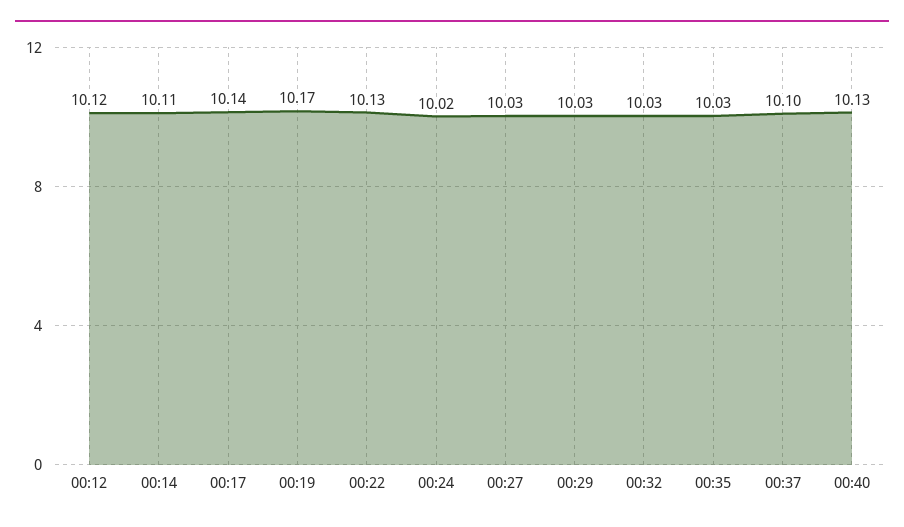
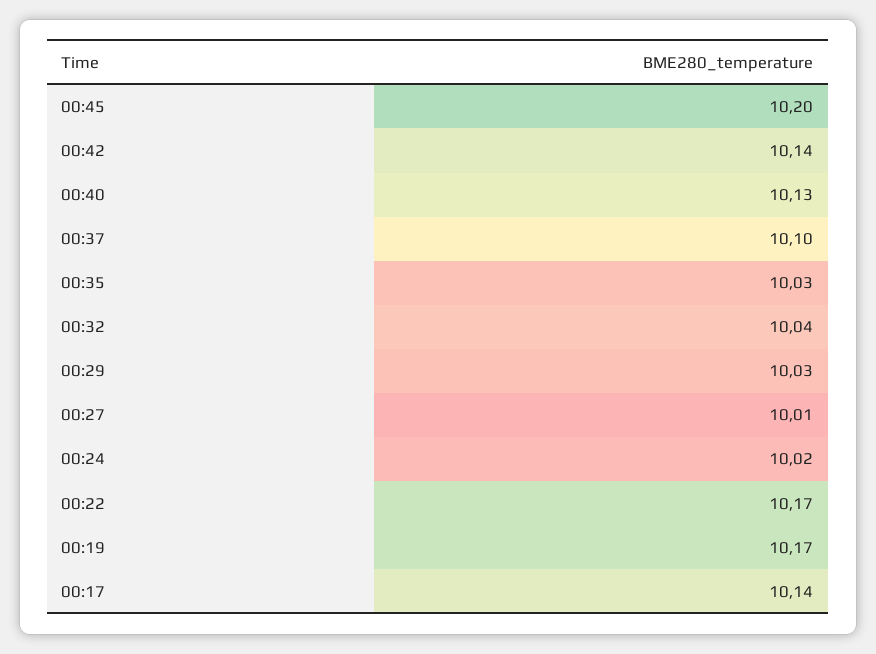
00:12: 10.12 -> none
00:14: 10.11 -> none
00:22: 10.13 -> 10.17
00:27: 10.03 -> 10.01
00:32: 10.03 -> 10.04
00:45: none -> 10.2
00:42: none -> 10.14

